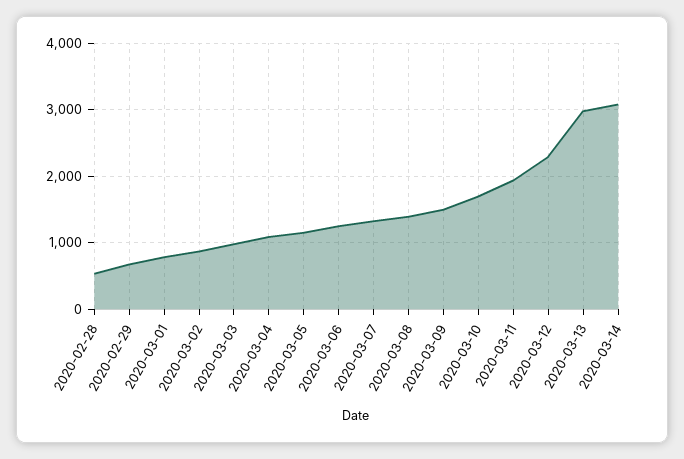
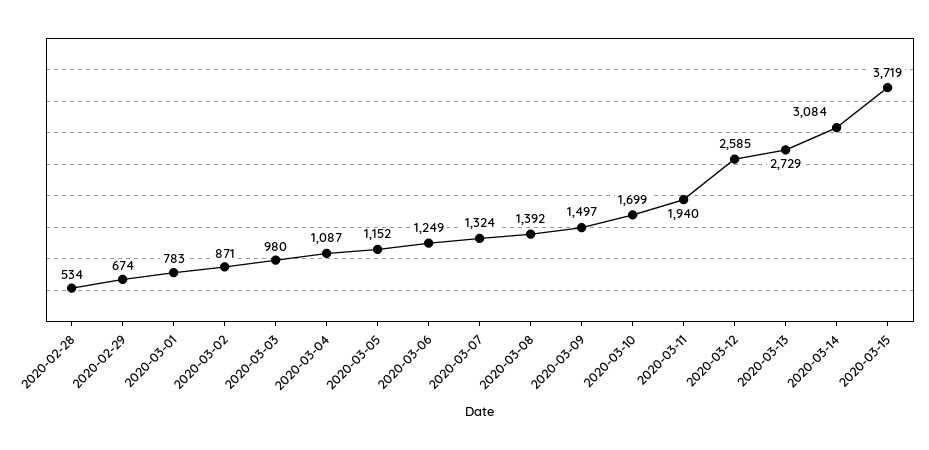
2020-03-12: 2300 -> 2585
2020-03-13: 3000 -> 2729
2020-03-15: none -> 3719

